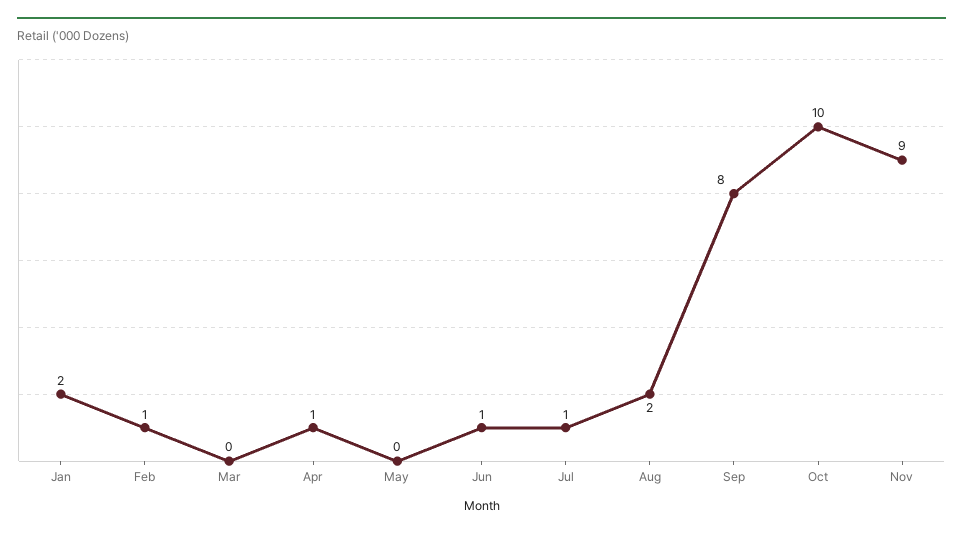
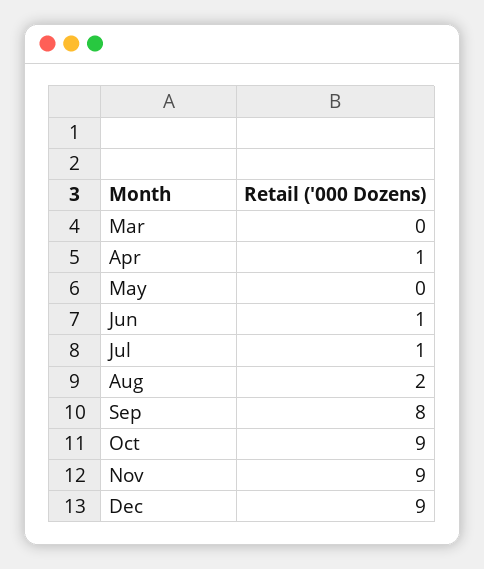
Jan: 2 -> none
Feb: 1 -> none
Oct: 10 -> 9
Dec: none -> 9

